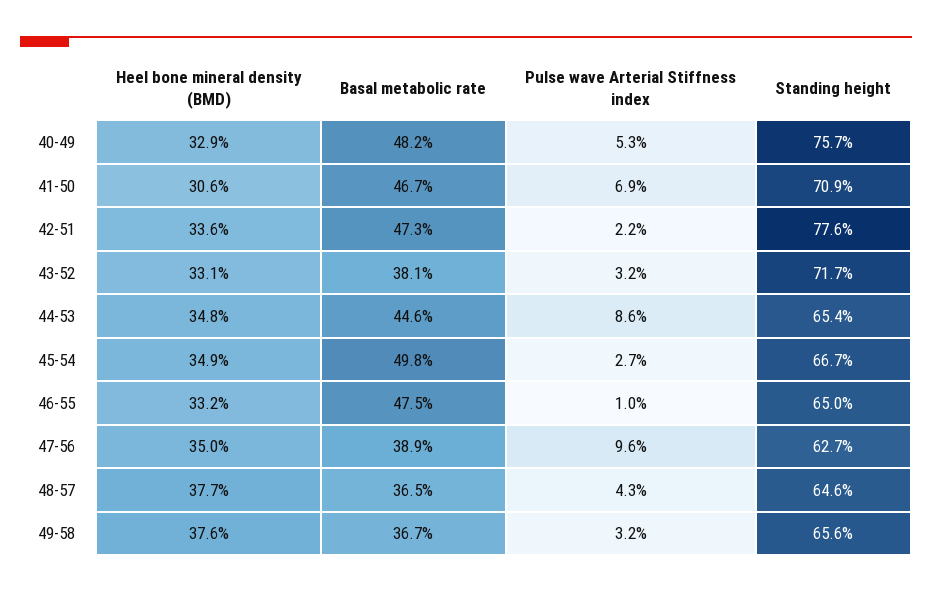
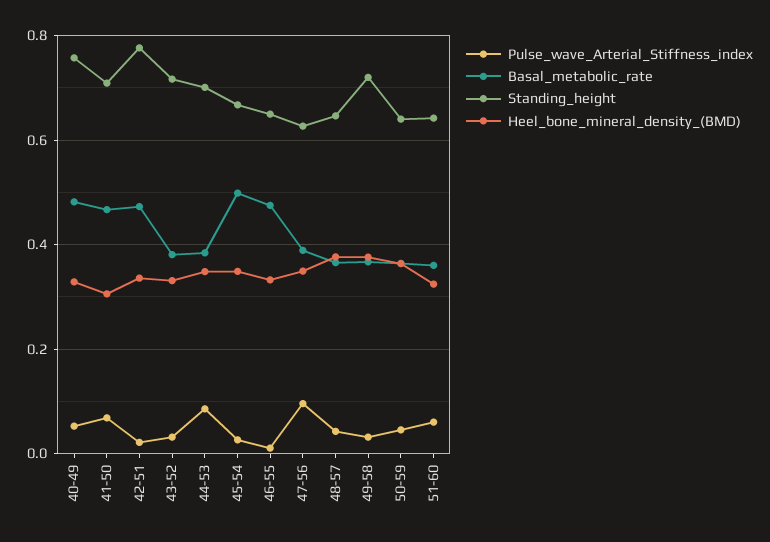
Basal metabolic rate, 44-53: 0.446 -> 0.38
Standing height, 44-53: 0.654 -> 0.7
Standing height, 49-58: 0.656 -> 0.72
Pulse wave Arterial Stiffness index, 50-59: none -> 0.04
Basal metabolic rate, 50-59: none -> 0.36
Standing height, 50-59: none -> 0.64
Heel bone mineral density (BMD), 50-59: none -> 0.36
Pulse wave Arterial Stiffness index, 51-60: none -> 0.06
Basal metabolic rate, 51-60: none -> 0.36
Standing height, 51-60: none -> 0.64
Heel bone mineral density (BMD), 51-60: none -> 0.32

